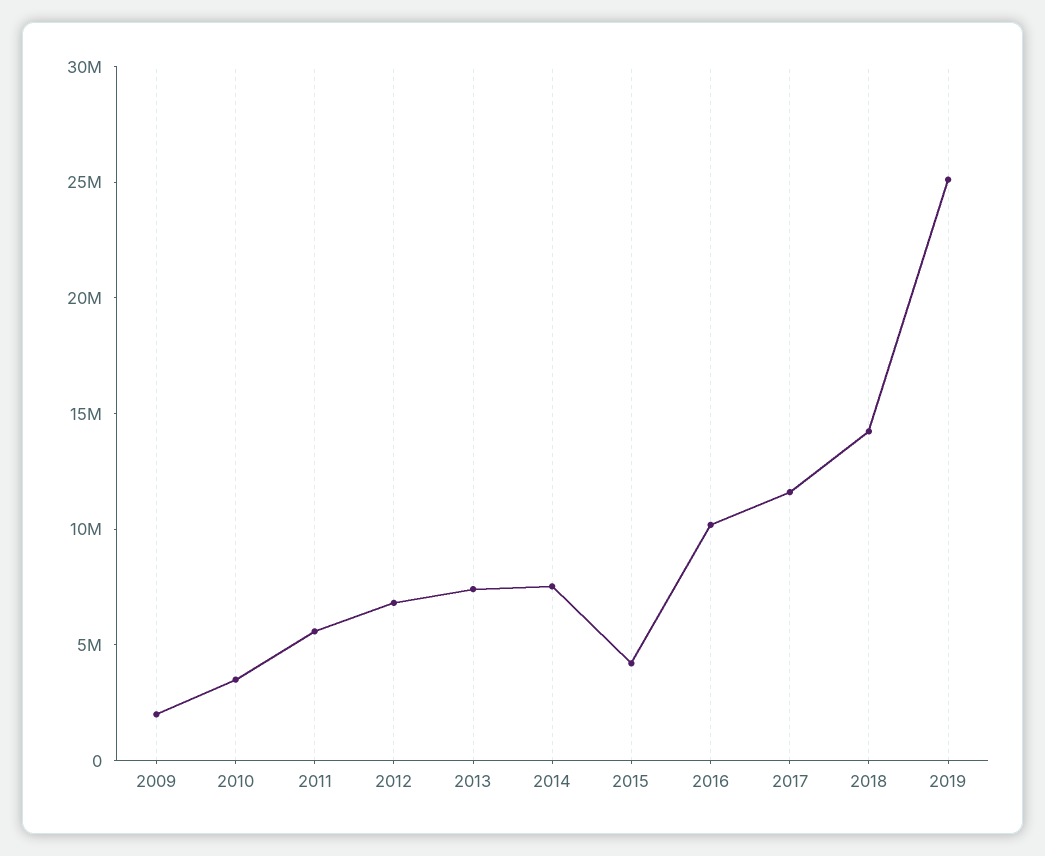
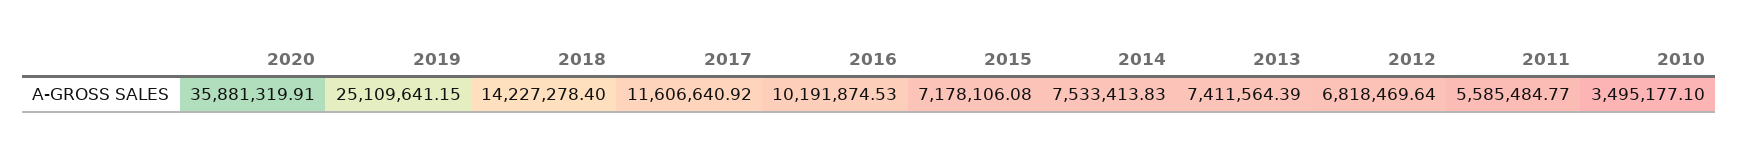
2009: 2000000 -> none
2015: 4000000 -> 7178106.08
2020: none -> 35881319.91

